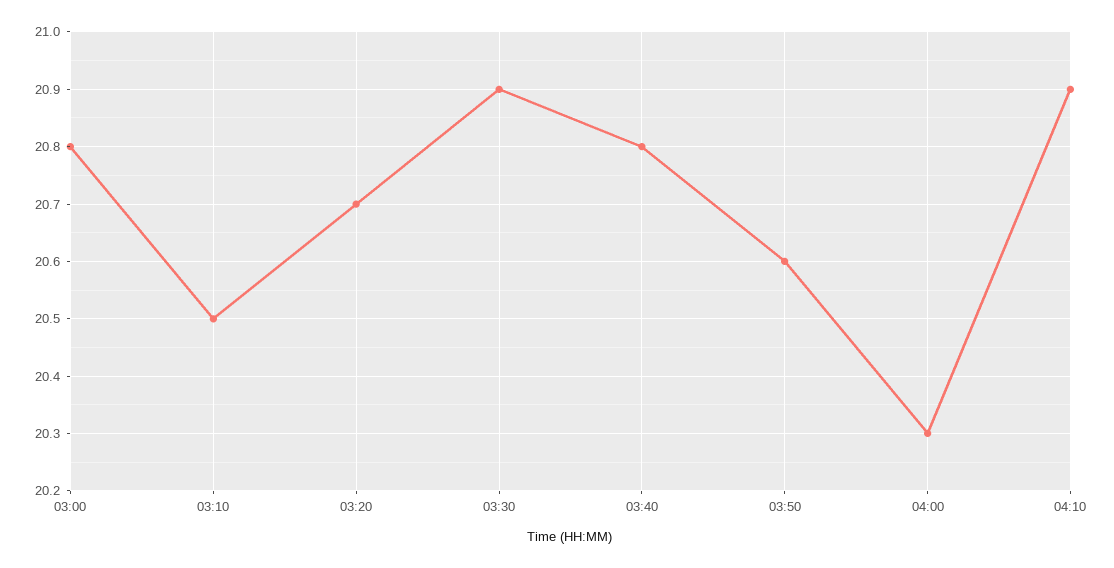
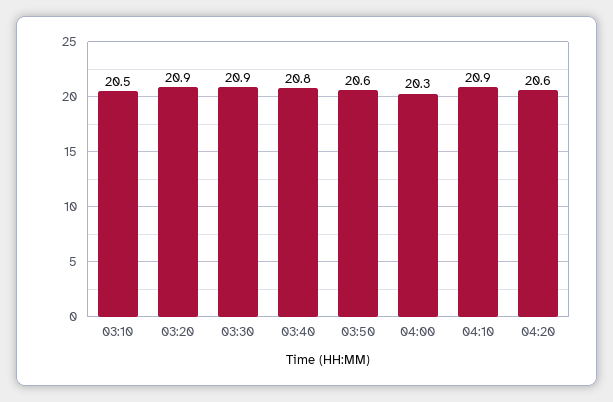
03:00: 20.8 -> none
03:20: 20.7 -> 20.9
04:20: none -> 20.6

